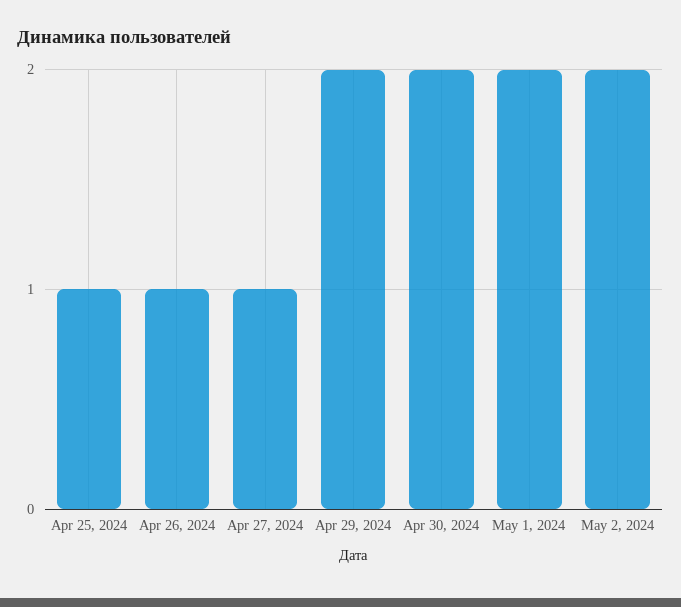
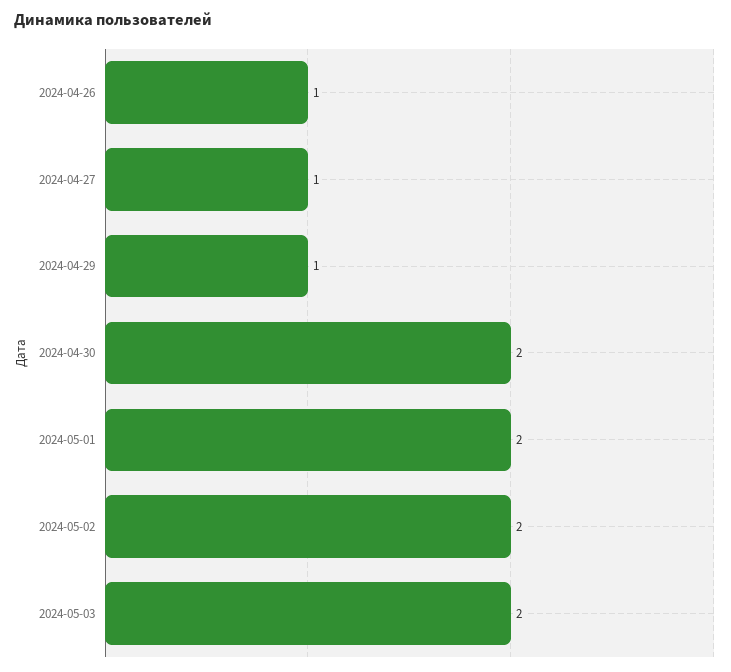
Apr 25, 2024: 1 -> none
Apr 29, 2024: 2 -> 1
2024-05-03: none -> 2

